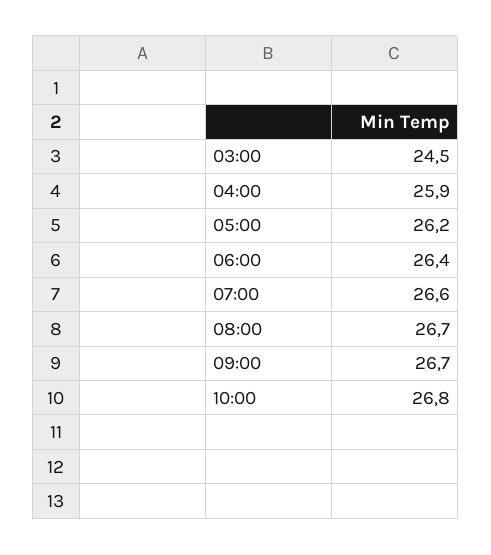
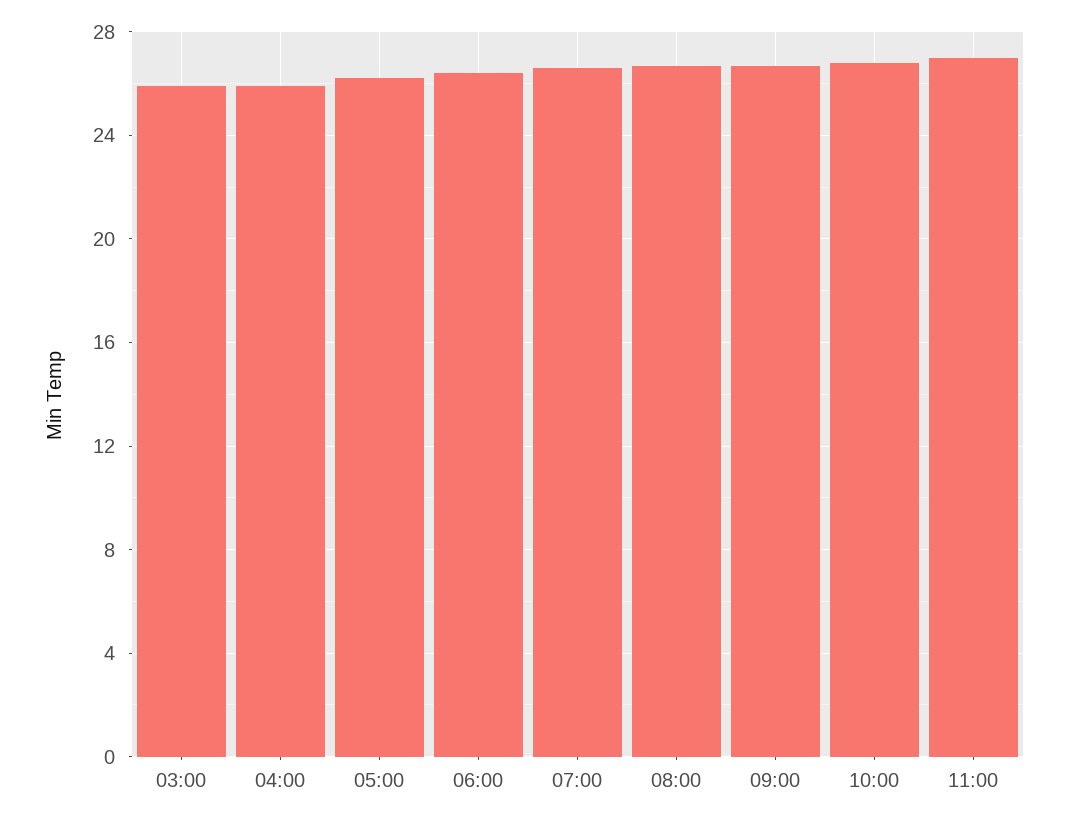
03:00: 24.5 -> 26
11:00: none -> 27

